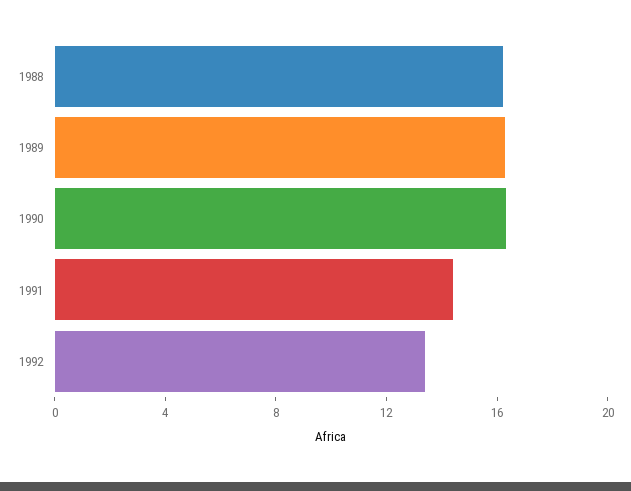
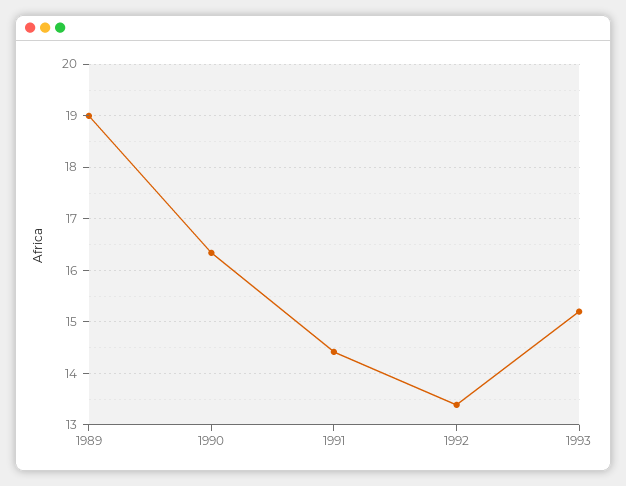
1988: 16 -> none
1989: 16 -> 19
1993: none -> 15.2

